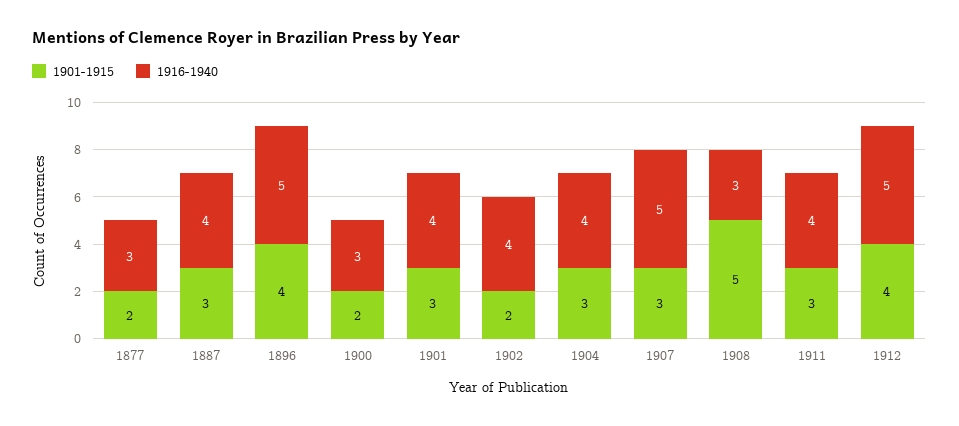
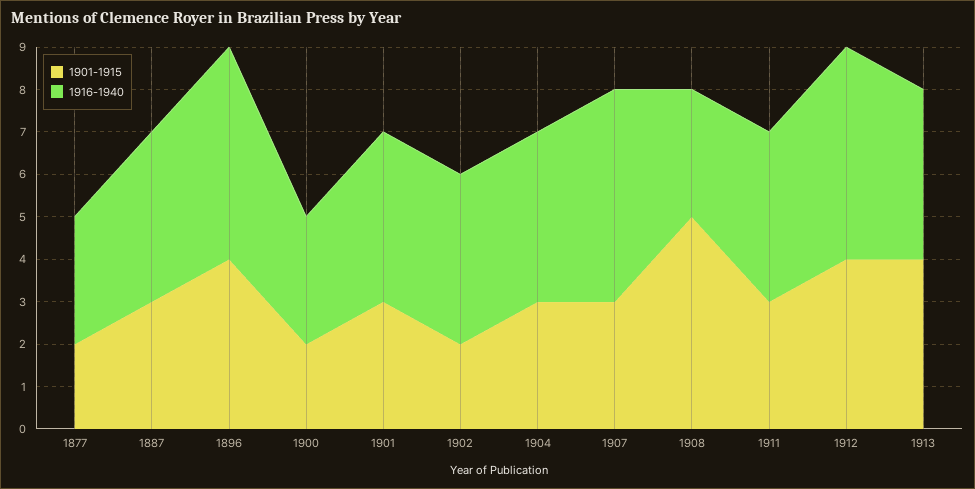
1901-1915, 1913: none -> 4
1916-1940, 1913: none -> 4

